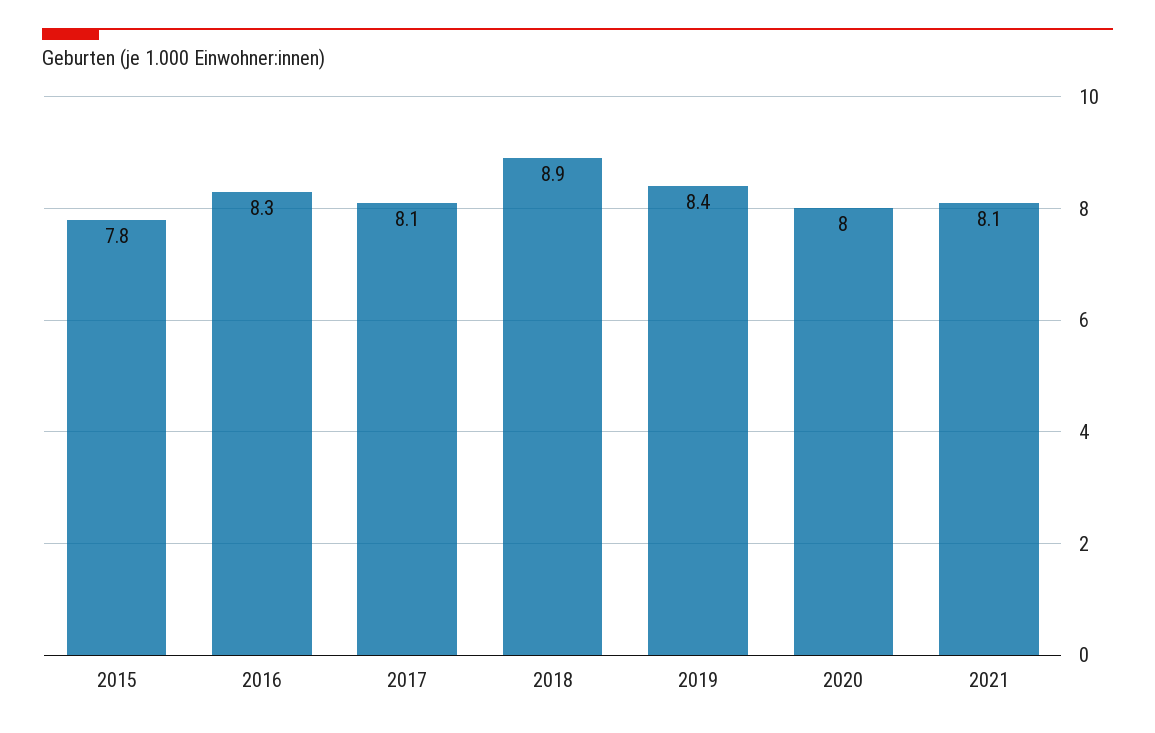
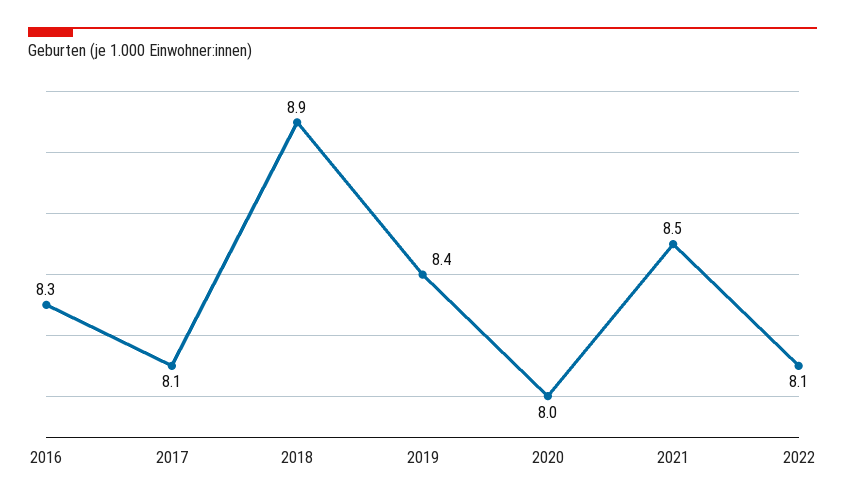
2015: 7.8 -> none
2021: 8.1 -> 8.5
2022: none -> 8.1

